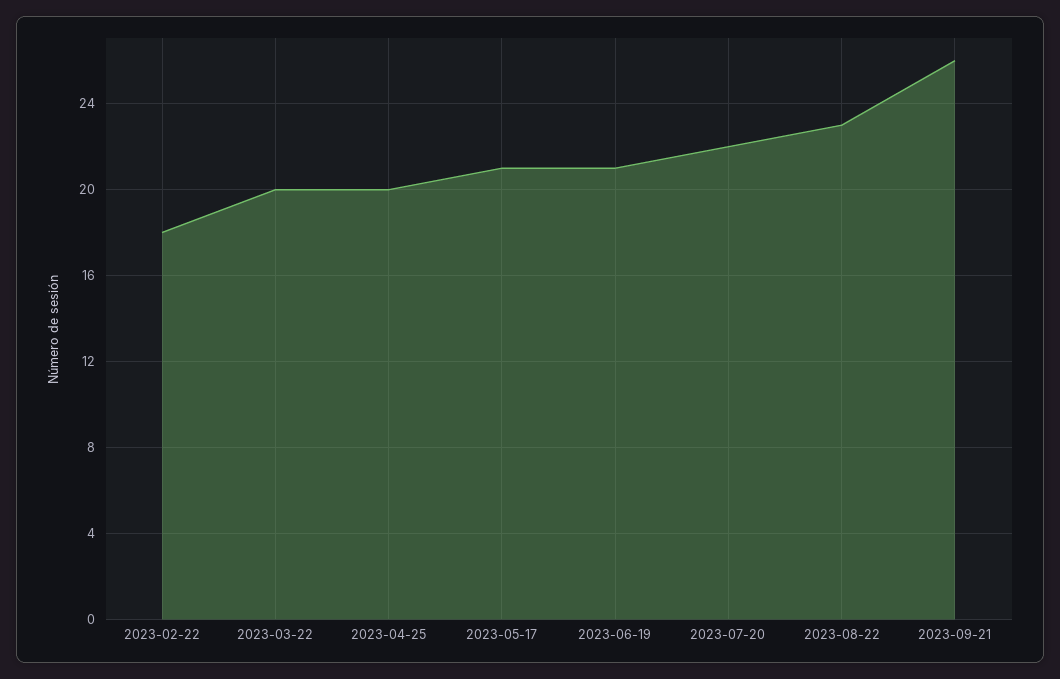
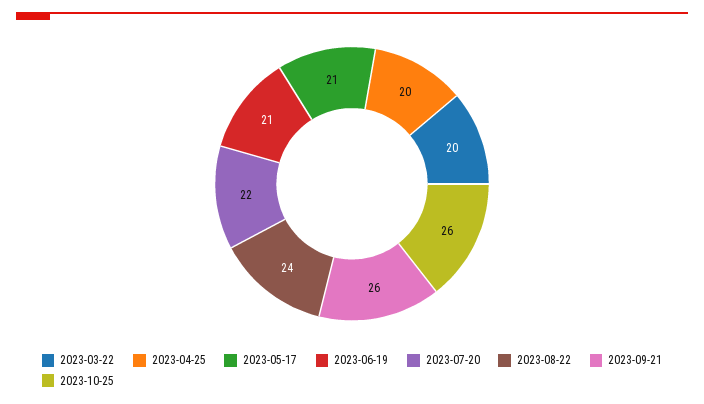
2023-02-22: 18 -> none
2023-08-22: 23 -> 24
2023-10-25: none -> 26

